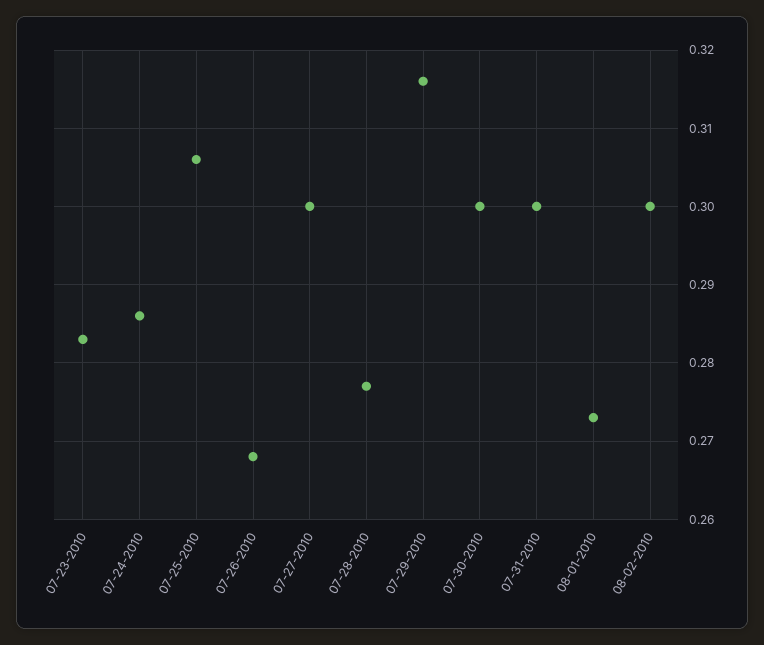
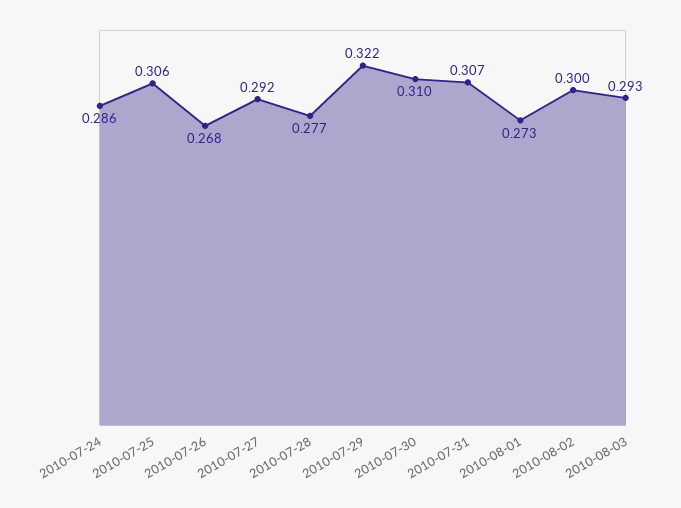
07-23-2010: 0.283 -> none
07-27-2010: 0.3 -> 0.292
07-29-2010: 0.316 -> 0.322
07-30-2010: 0.3 -> 0.31
07-31-2010: 0.3 -> 0.307
2010-08-03: none -> 0.293

